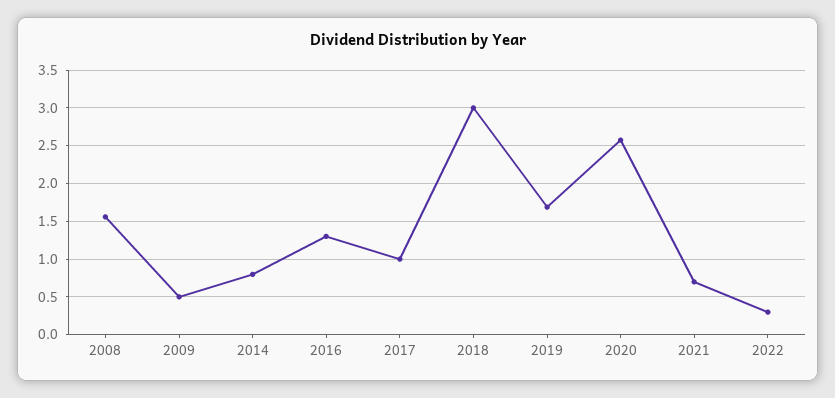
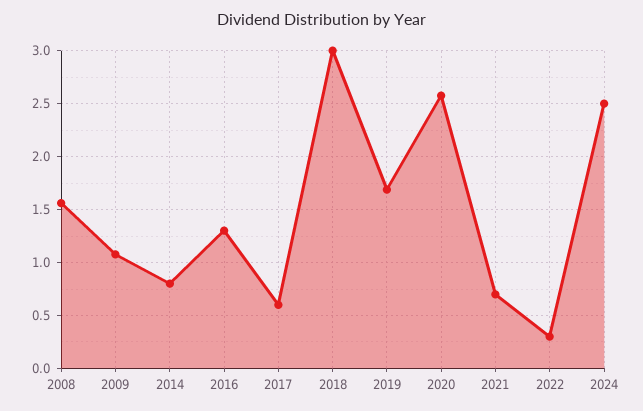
2009: 0.5 -> 1.1
2017: 1 -> 0.6
2024: none -> 2.5

